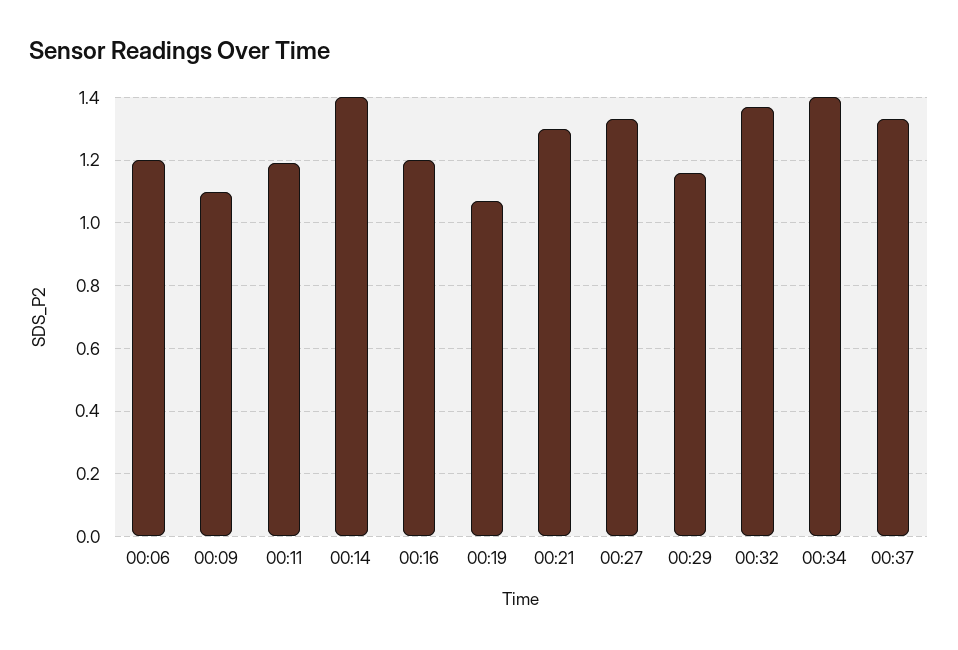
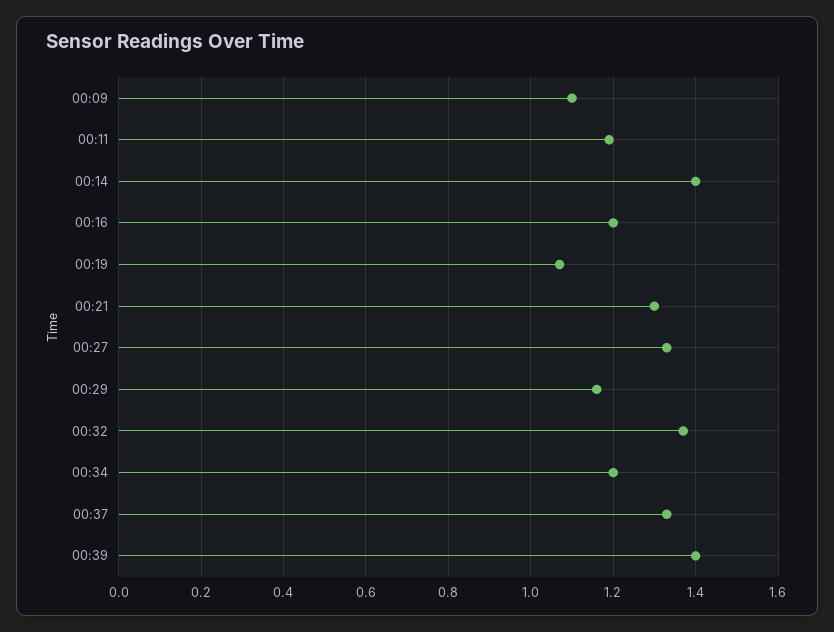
00:06: 1.2 -> none
00:34: 1.4 -> 1.2
00:39: none -> 1.4

